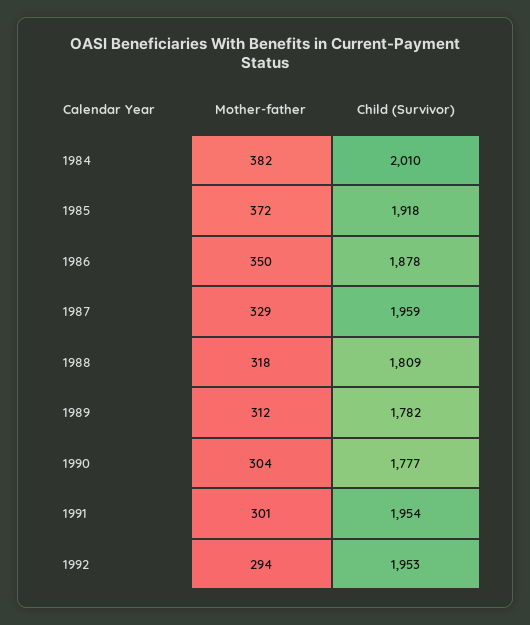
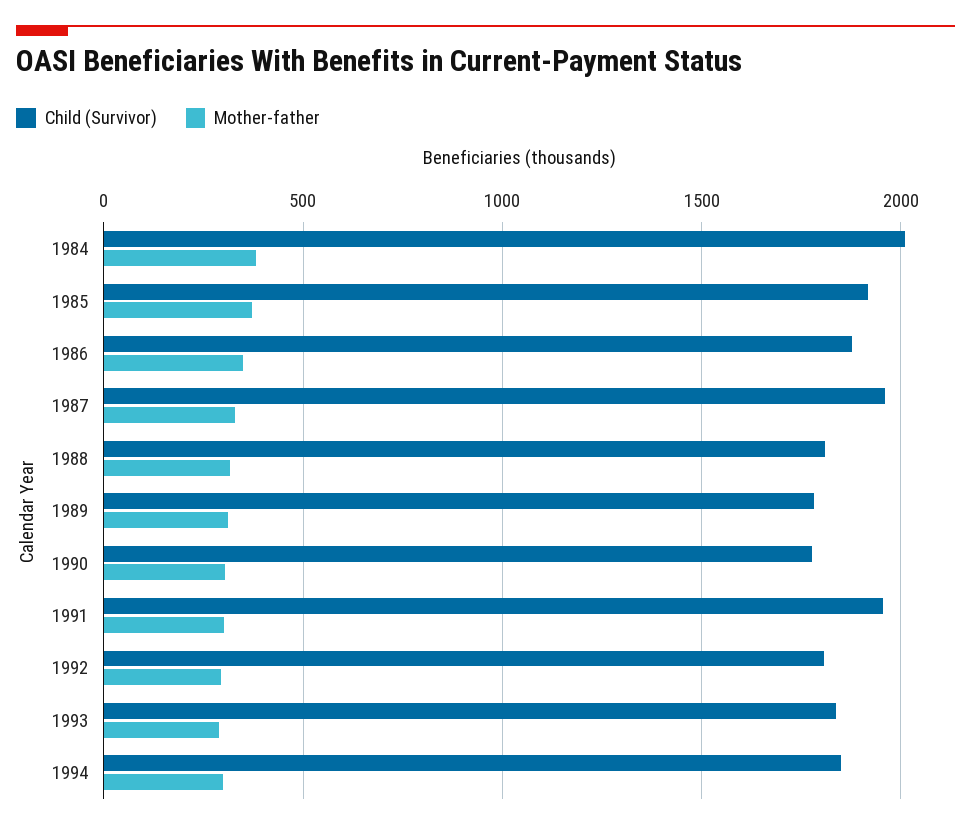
Child (Survivor), 1992: 1953 -> 1800
Child (Survivor), 1993: none -> 1850
Mother-father, 1993: none -> 300
Child (Survivor), 1994: none -> 1850
Mother-father, 1994: none -> 300

